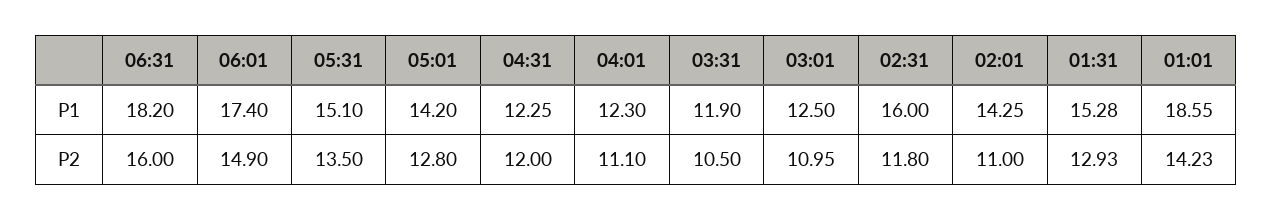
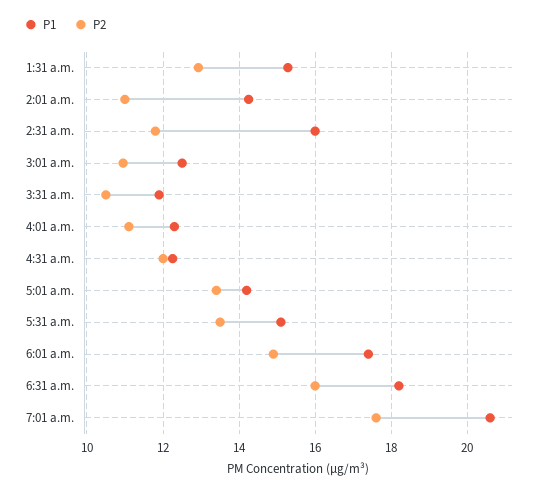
P1, 01:01: 18.55 -> none
P2, 05:01: 12.8 -> 13.4
P2, 01:01: 14.23 -> none
P1, 7:01 a.m.: none -> 20.6
P2, 7:01 a.m.: none -> 17.6

